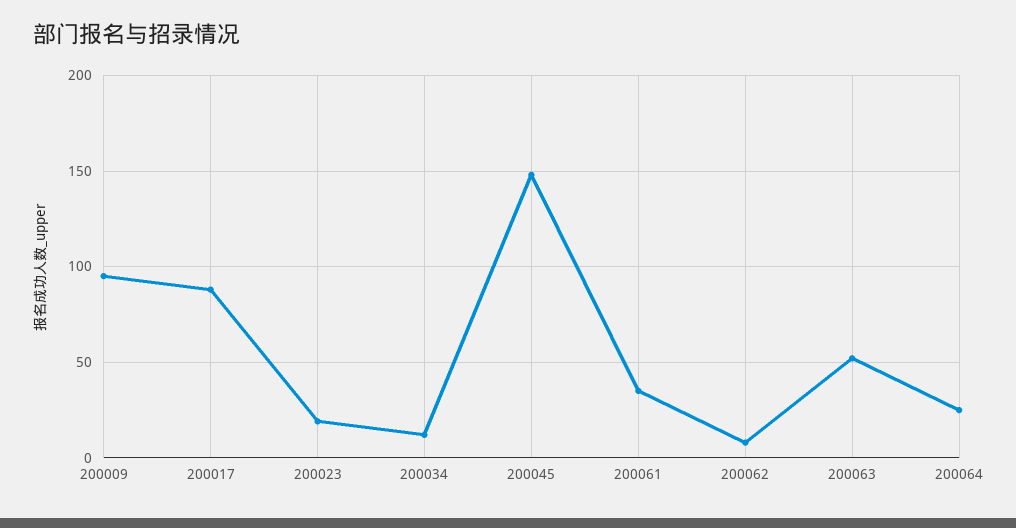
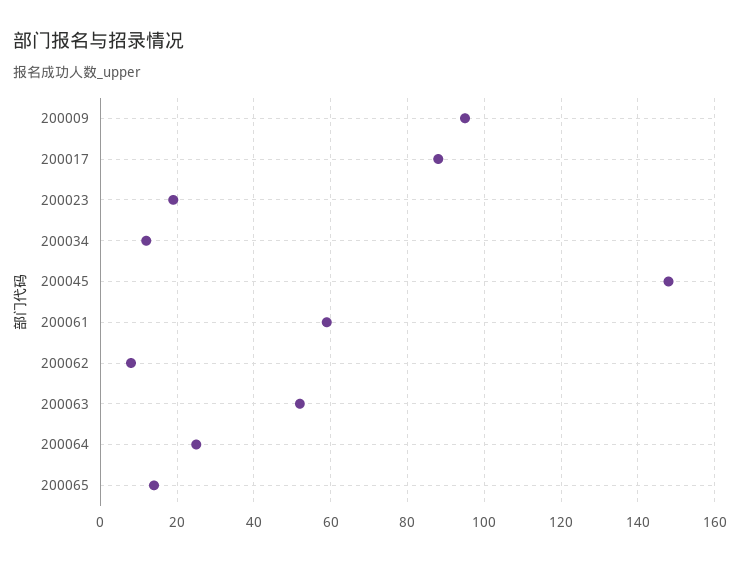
200061: 35 -> 60
200065: none -> 15

